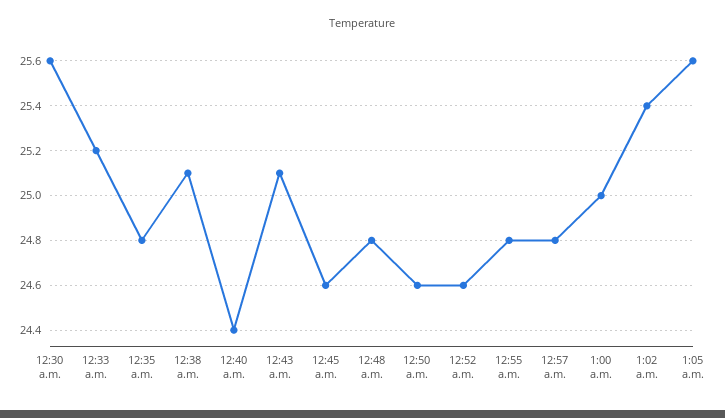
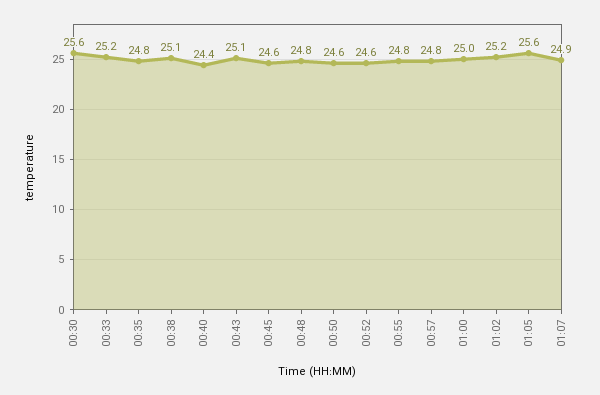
1:02 a.m.: 25.4 -> 25.2
01:07: none -> 24.9

